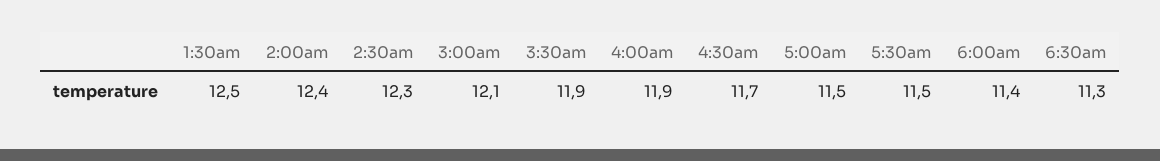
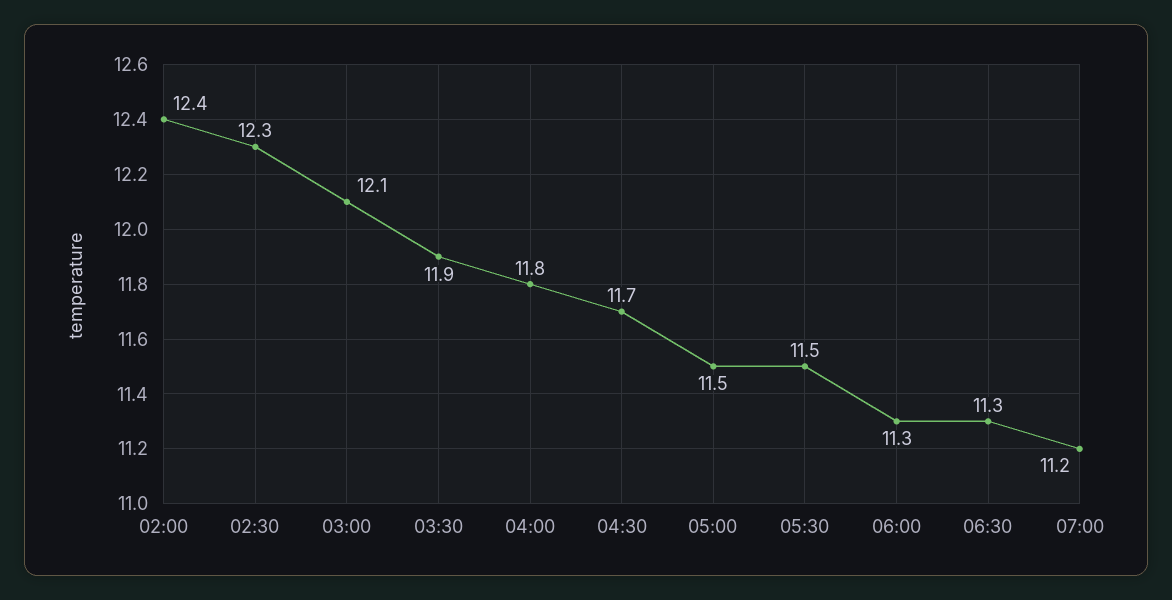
1:30am: 12.5 -> none
4:00am: 11.9 -> 11.8
6:00am: 11.4 -> 11.3
07:00: none -> 11.2

